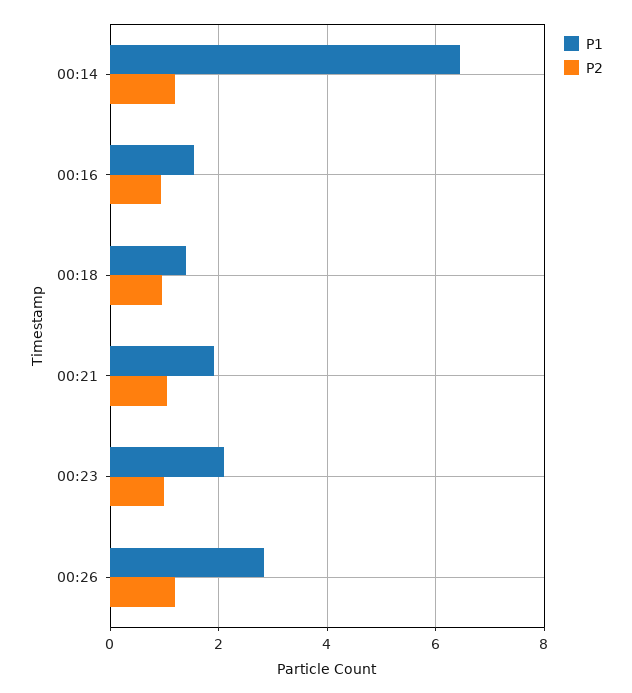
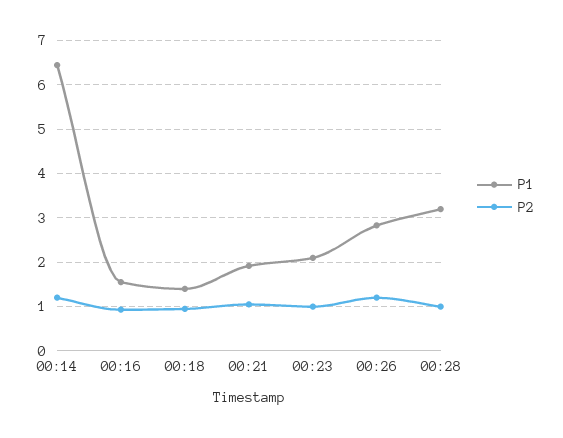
P1, 00:28: none -> 3.2
P2, 00:28: none -> 1

